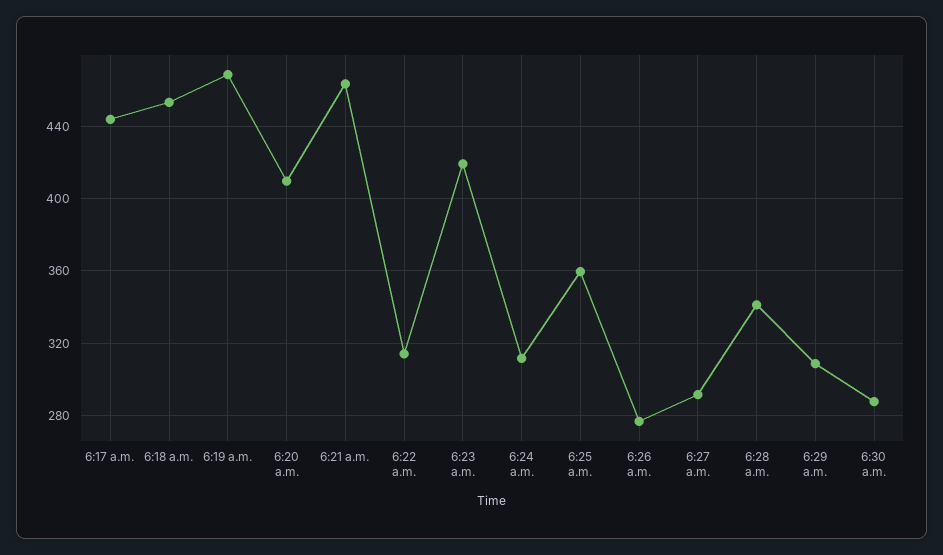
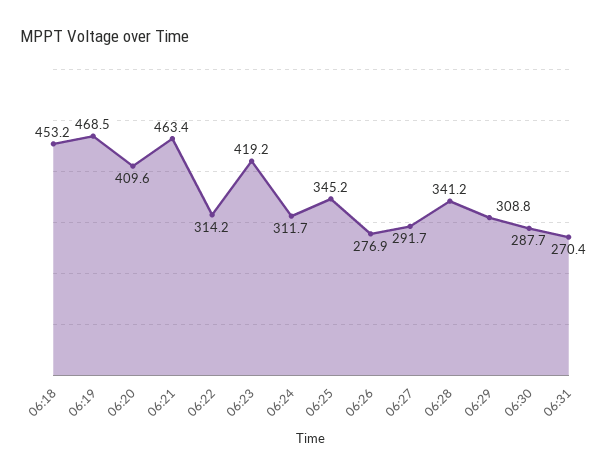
6:17 a.m.: 445 -> none
6:25 a.m.: 360 -> 345.2
06:31: none -> 270.4

